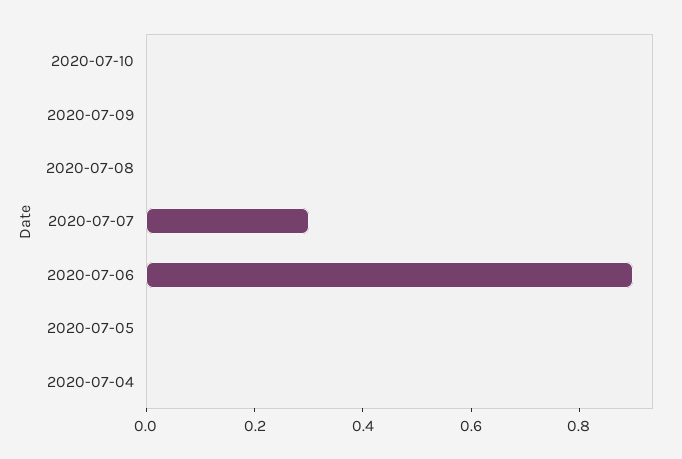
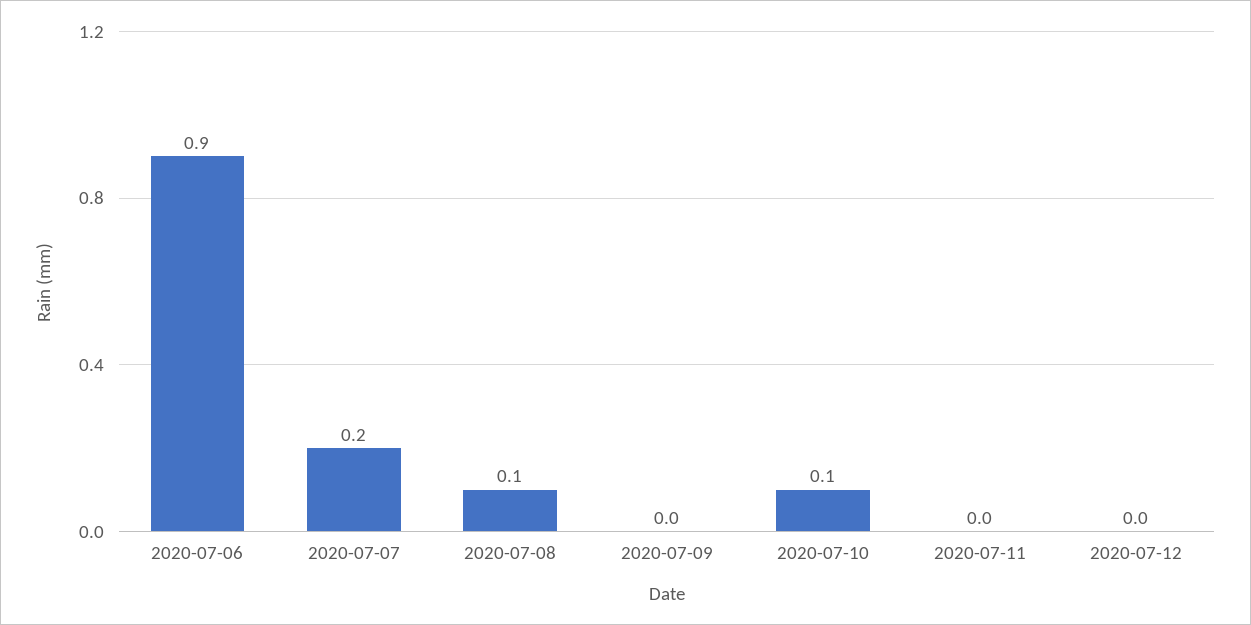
2020-07-10: 0 -> 0.1
2020-07-08: 0 -> 0.1
2020-07-07: 0.3 -> 0.2
2020-07-05: 0 -> none
2020-07-04: 0 -> none
2020-07-11: none -> 0
2020-07-12: none -> 0

